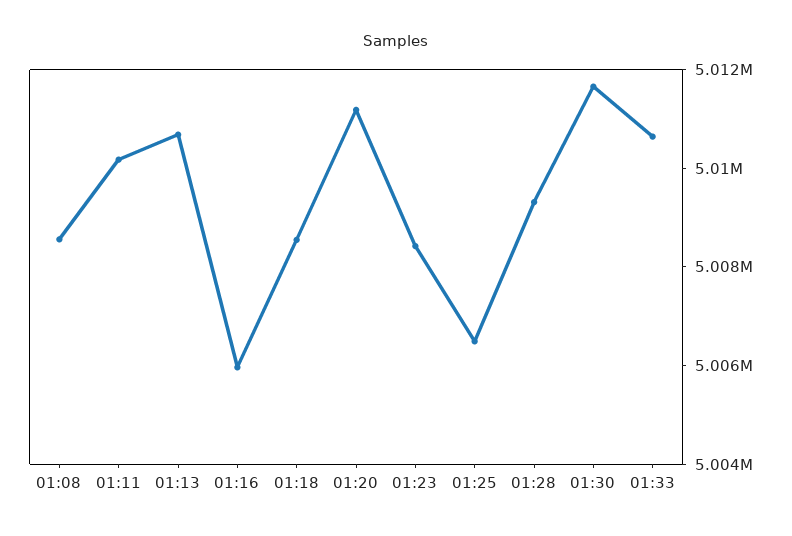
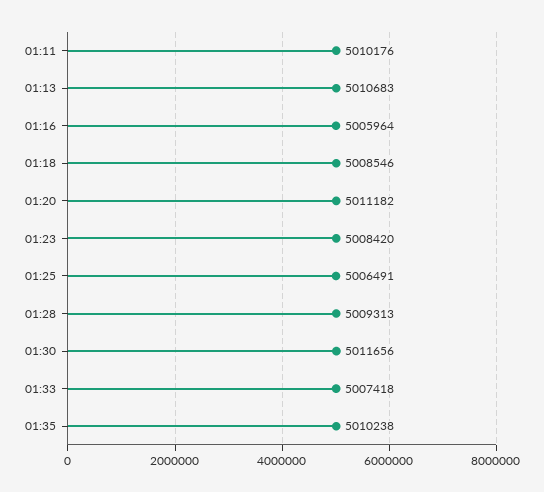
01:08: 5008500 -> none
01:33: 5010500 -> 5007418
01:35: none -> 5010238

